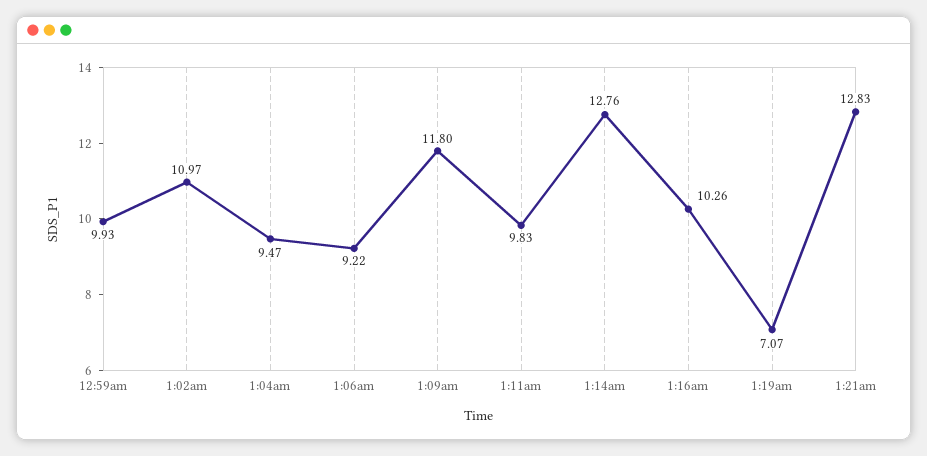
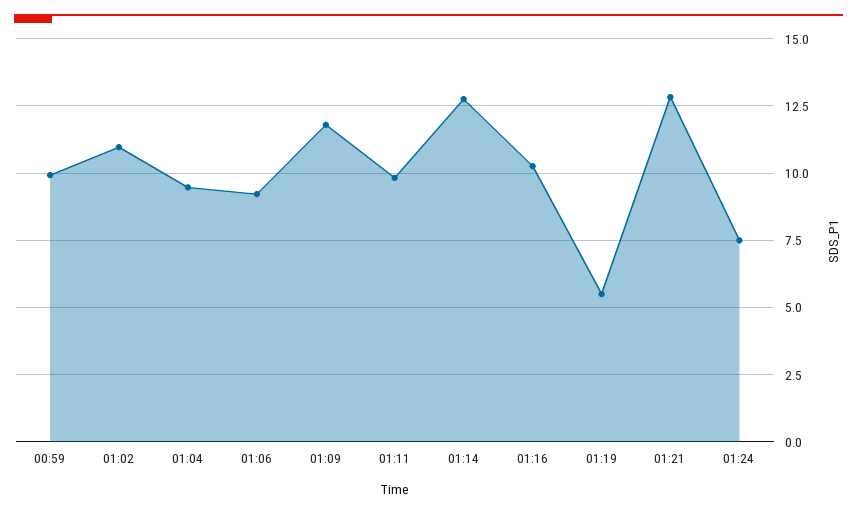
1:19am: 7.07 -> 5.5
01:24: none -> 7.5

